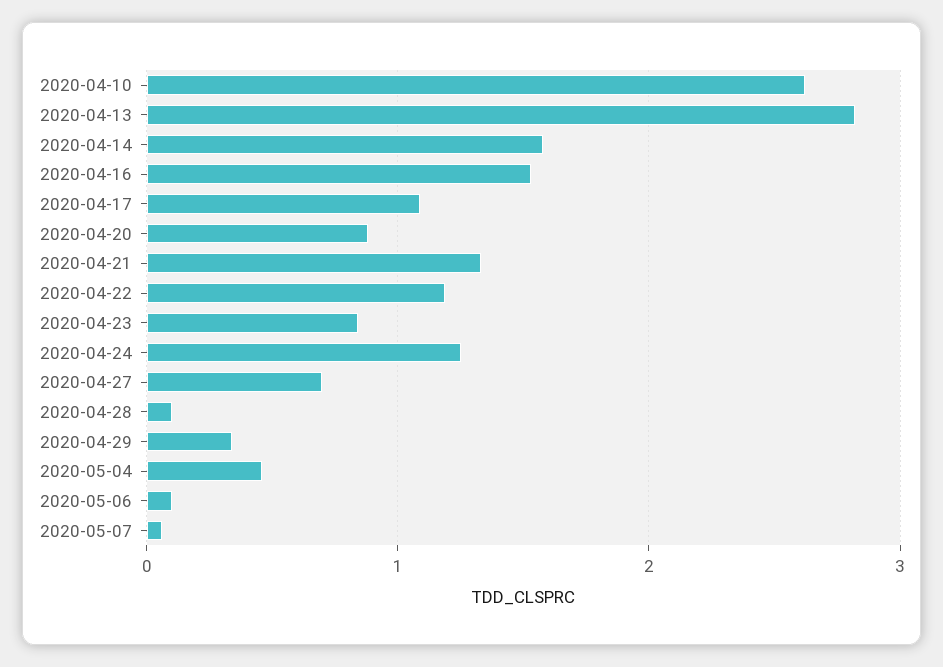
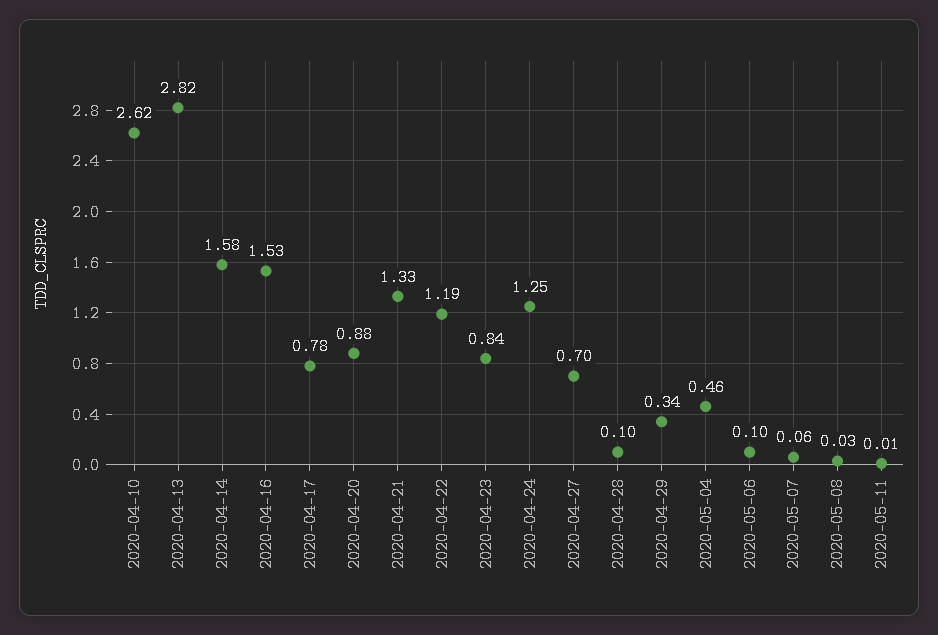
2020-04-17: 1.1 -> 0.78
2020-05-08: none -> 0.03
2020-05-11: none -> 0.01

